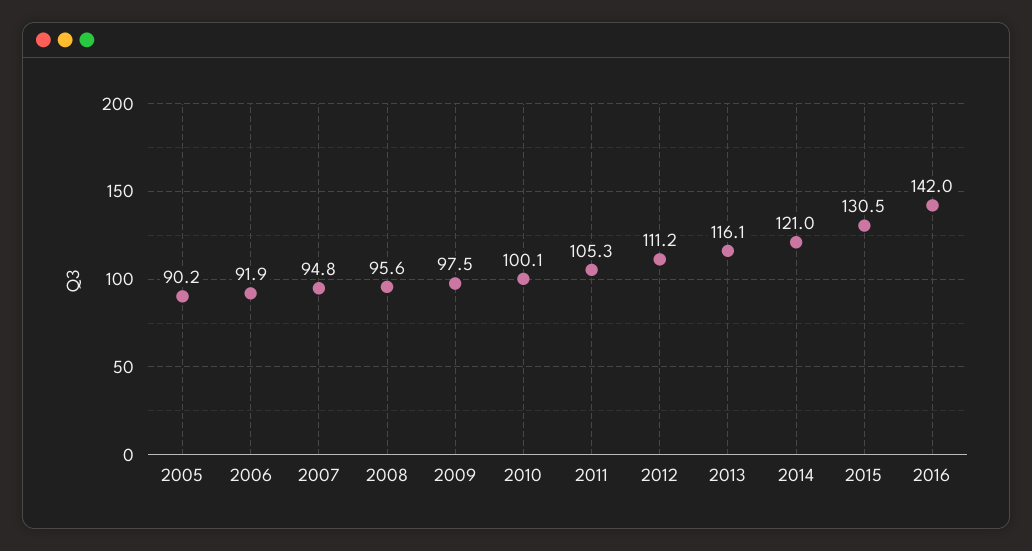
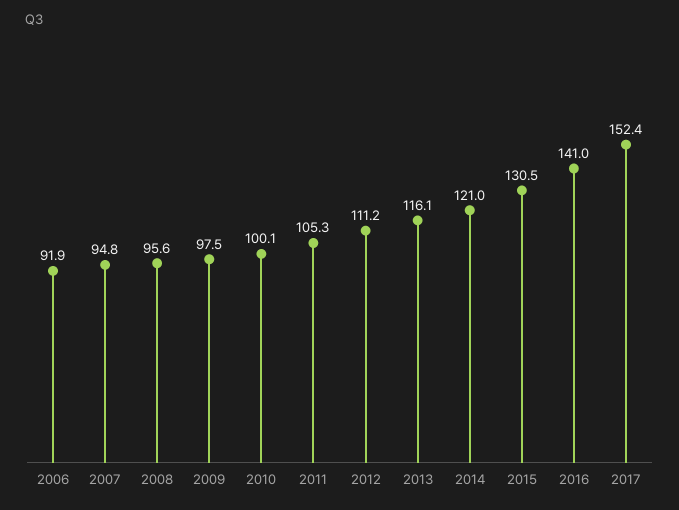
2005: 90.2 -> none
2016: 142 -> 141
2017: none -> 152.4

